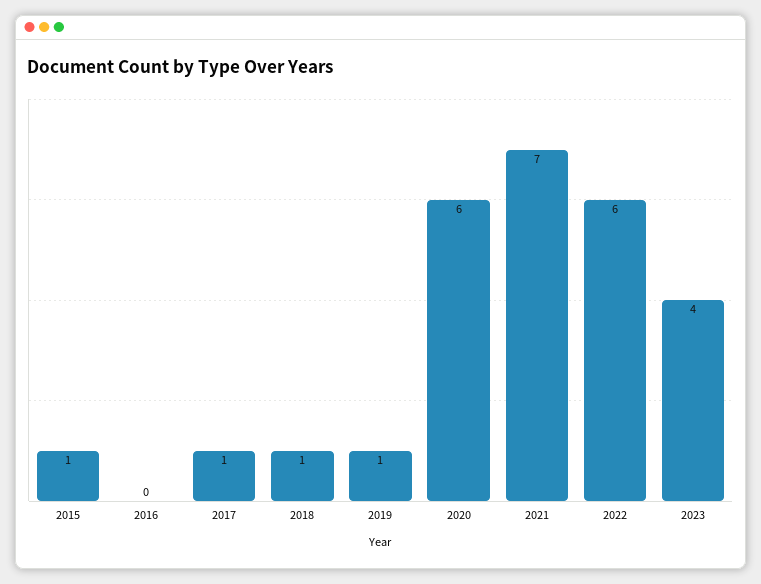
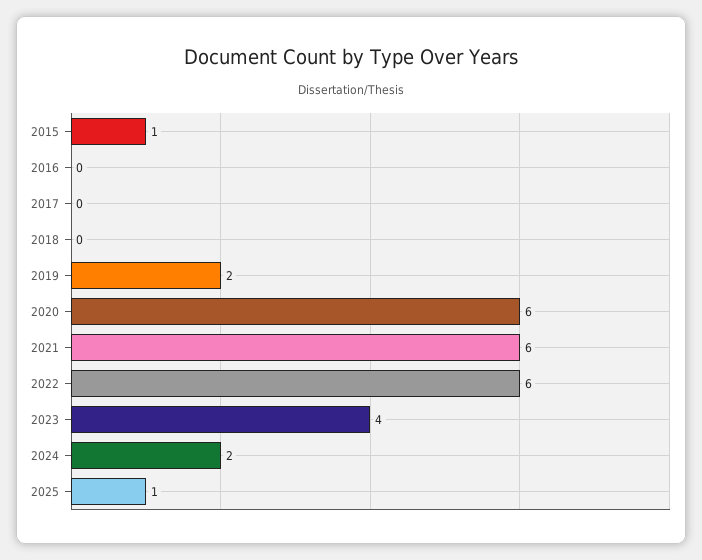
2017: 1 -> 0
2018: 1 -> 0
2019: 1 -> 2
2021: 7 -> 6
2024: none -> 2
2025: none -> 1

